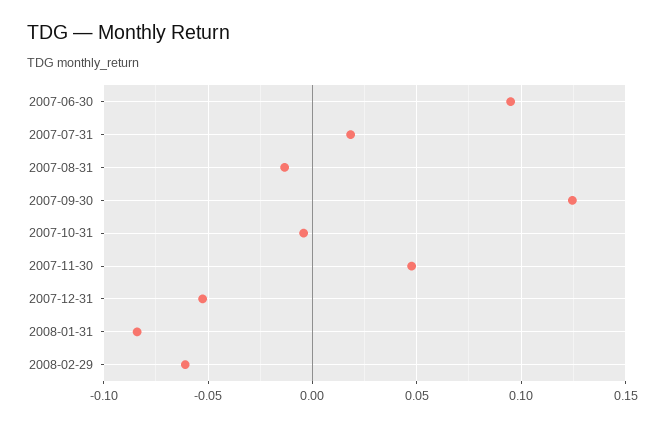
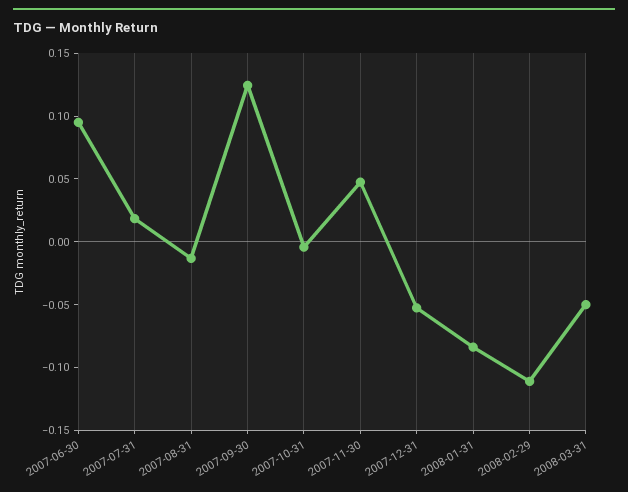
2008-02-29: -0.06 -> -0.11
2008-03-31: none -> -0.05

